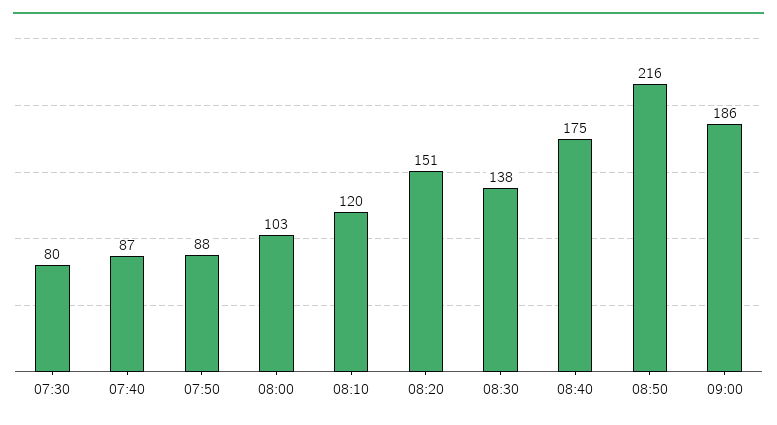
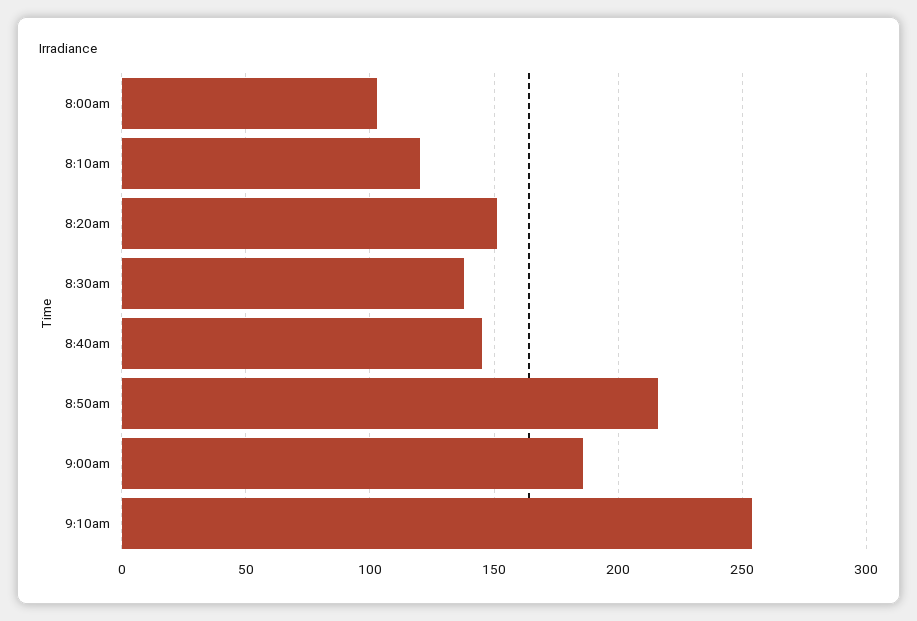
07:30: 80 -> none
07:40: 87 -> none
07:50: 88 -> none
08:40: 175 -> 145
9:10am: none -> 255

